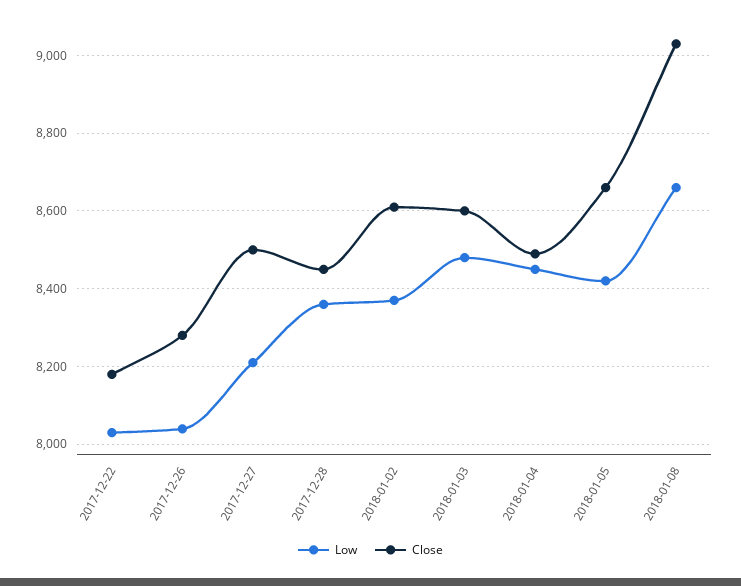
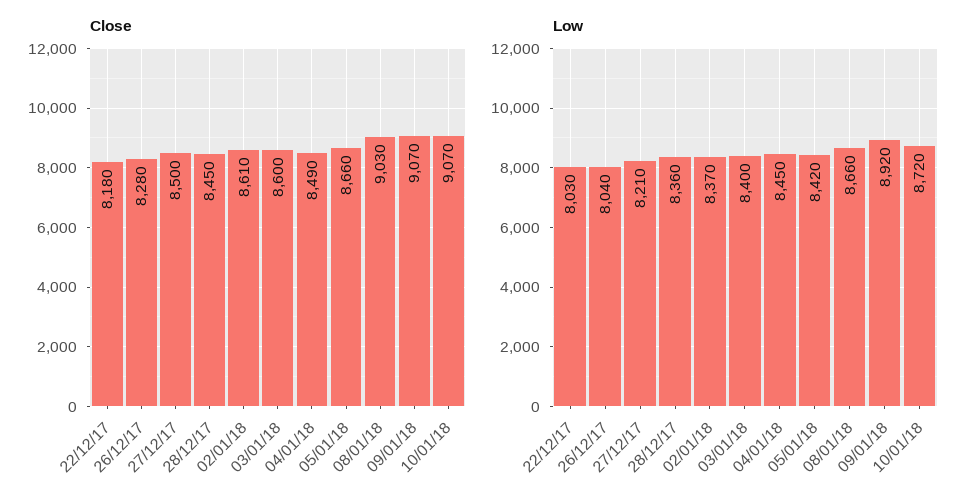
Low, 2018-01-03: 8480 -> 8400
Close, 09/01/18: none -> 9070
Close, 10/01/18: none -> 9070
Low, 09/01/18: none -> 8920
Low, 10/01/18: none -> 8720

